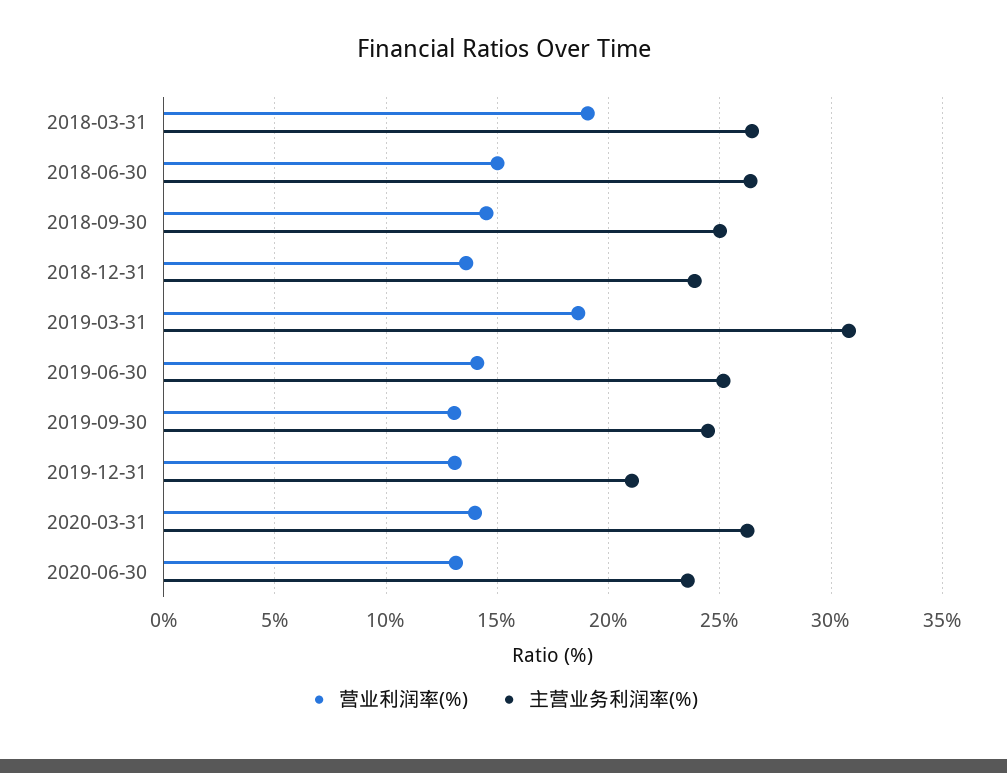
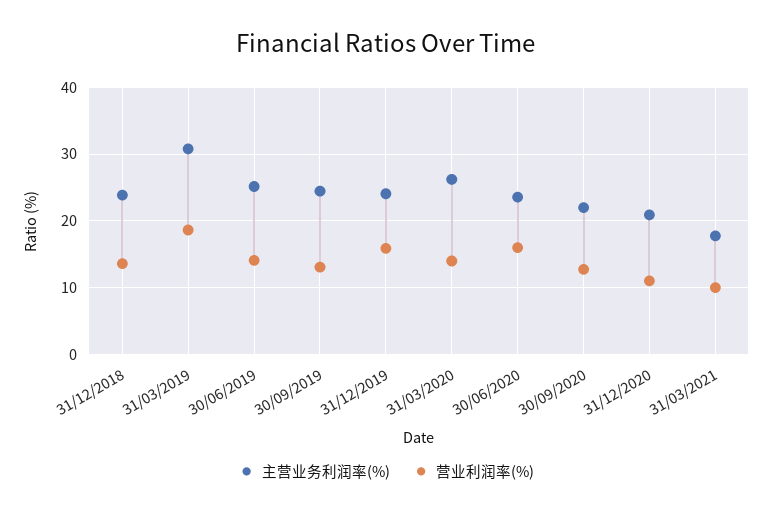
营业利润率(%), 2018-03-31: 19 -> none
主营业务利润率(%), 2018-03-31: 26.5 -> none
营业利润率(%), 2018-06-30: 15 -> none
主营业务利润率(%), 2018-06-30: 26.5 -> none
营业利润率(%), 2018-09-30: 14.5 -> none
主营业务利润率(%), 2018-09-30: 25 -> none
营业利润率(%), 2019-12-31: 13 -> 16
主营业务利润率(%), 2019-12-31: 21 -> 24
营业利润率(%), 2020-06-30: 13 -> 16
主营业务利润率(%), 30/09/2020: none -> 22
营业利润率(%), 30/09/2020: none -> 13
主营业务利润率(%), 31/12/2020: none -> 21
营业利润率(%), 31/12/2020: none -> 11
主营业务利润率(%), 31/03/2021: none -> 18
营业利润率(%), 31/03/2021: none -> 10

